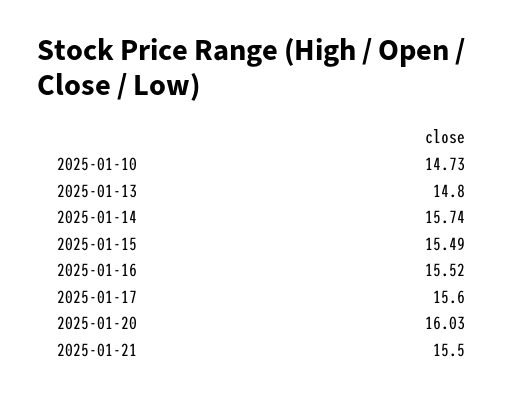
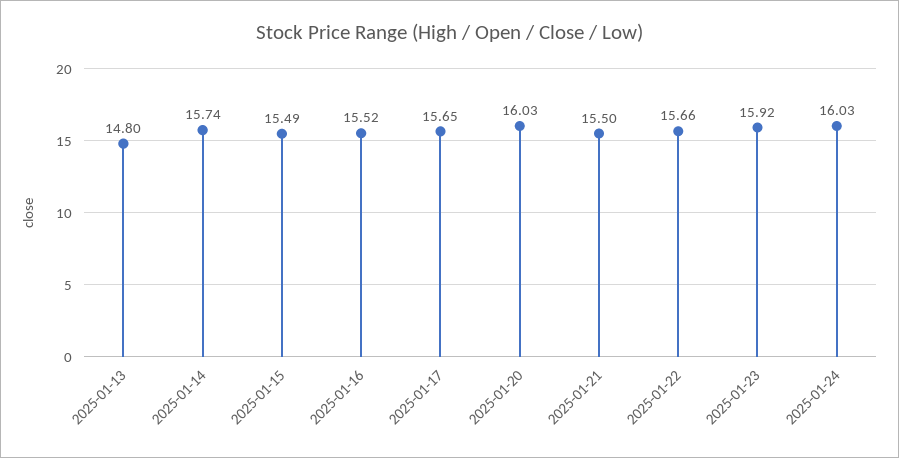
2025-01-10: 14.73 -> none
2025-01-17: 15.6 -> 15.65
2025-01-22: none -> 15.66
2025-01-23: none -> 15.92
2025-01-24: none -> 16.03

